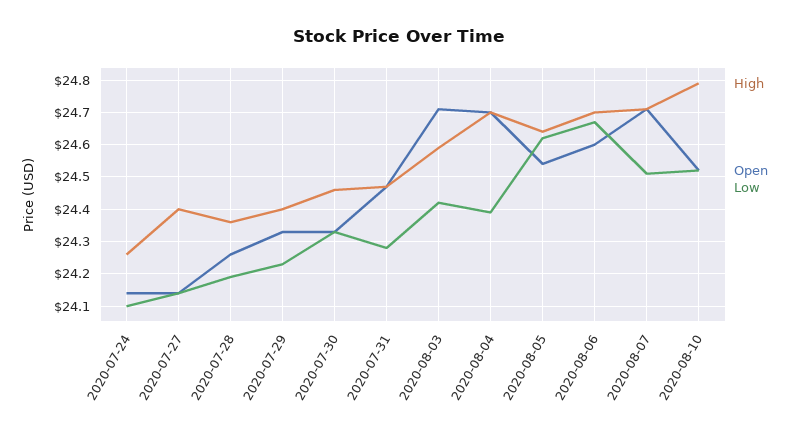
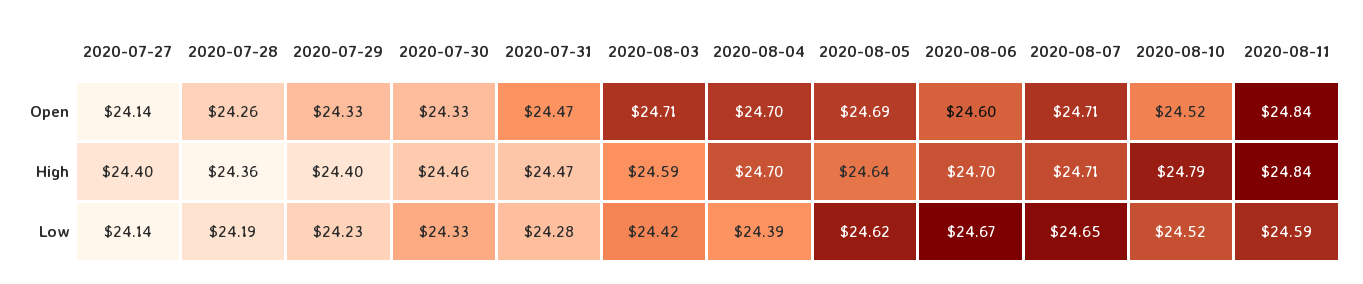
High, 2020-07-24: 24.25 -> none
Open, 2020-07-24: 24.15 -> none
Low, 2020-07-24: 24.1 -> none
Open, 2020-08-05: 24.55 -> 24.69
Low, 2020-08-07: 24.5 -> 24.65
Open, 2020-08-11: none -> 24.84
High, 2020-08-11: none -> 24.84
Low, 2020-08-11: none -> 24.59

